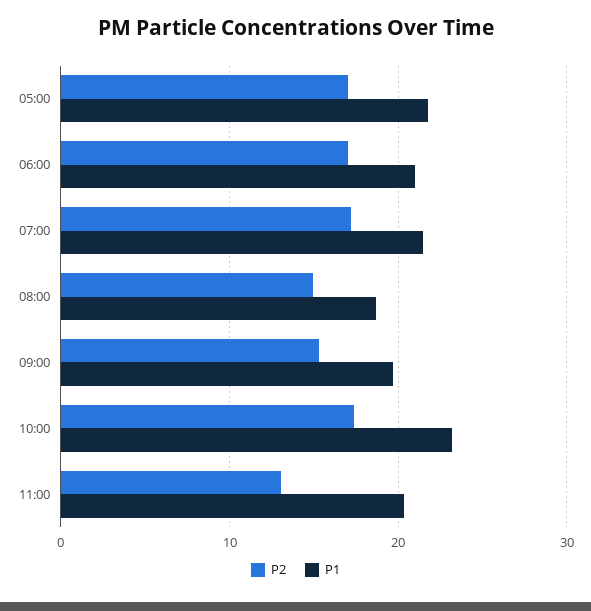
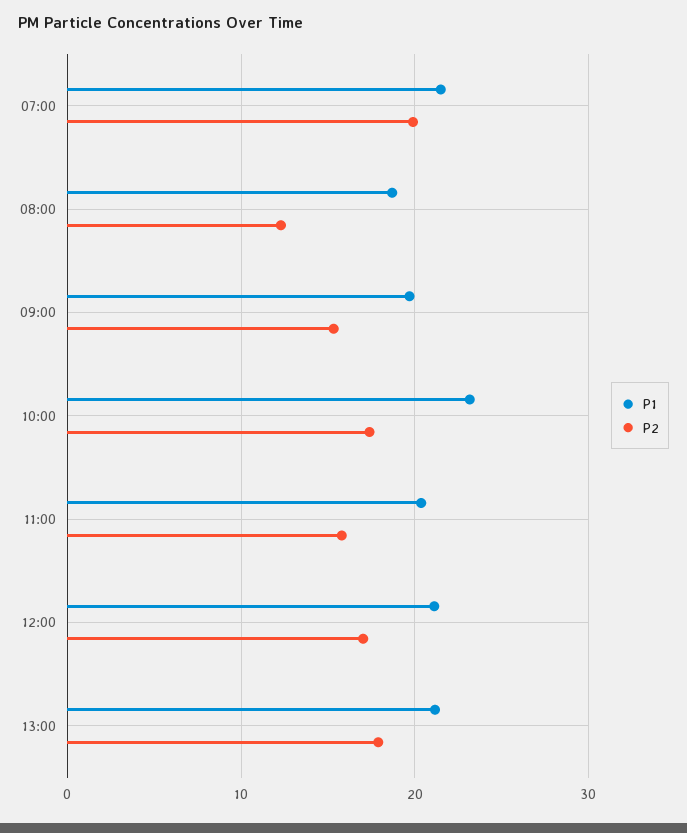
P2, 05:00: 17 -> none
P1, 05:00: 22 -> none
P2, 06:00: 17 -> none
P1, 06:00: 21 -> none
P2, 07:00: 17 -> 20
P2, 08:00: 15 -> 12
P2, 11:00: 13 -> 16
P1, 12:00: none -> 21
P2, 12:00: none -> 17
P1, 13:00: none -> 21
P2, 13:00: none -> 18

